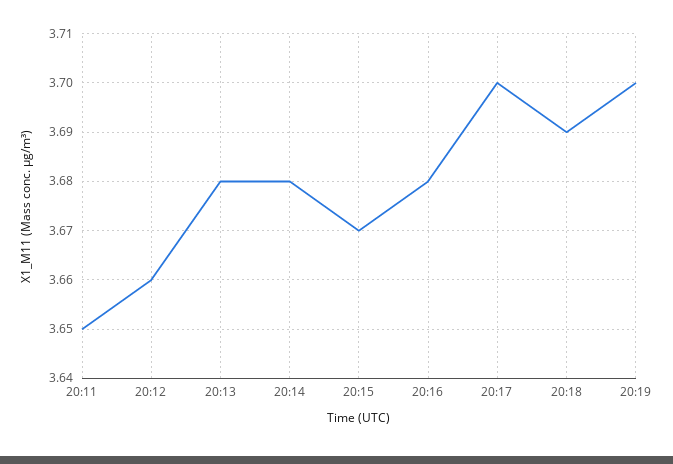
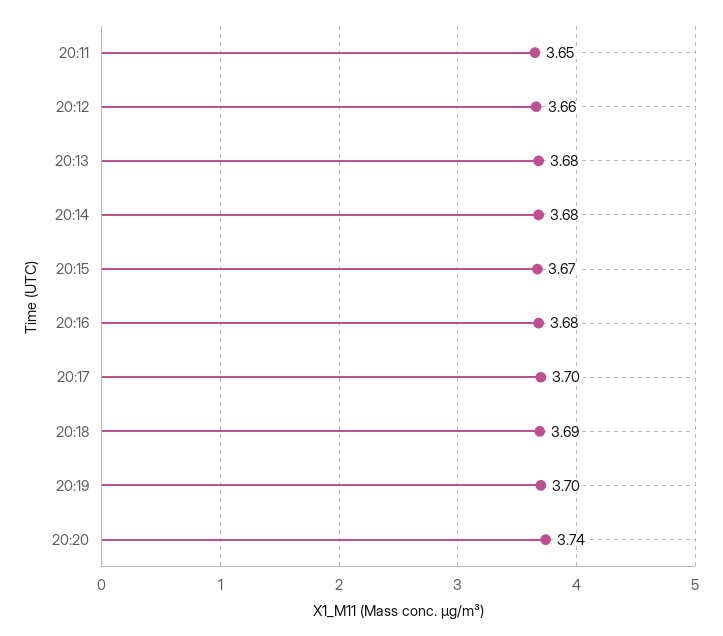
20:20: none -> 3.74

